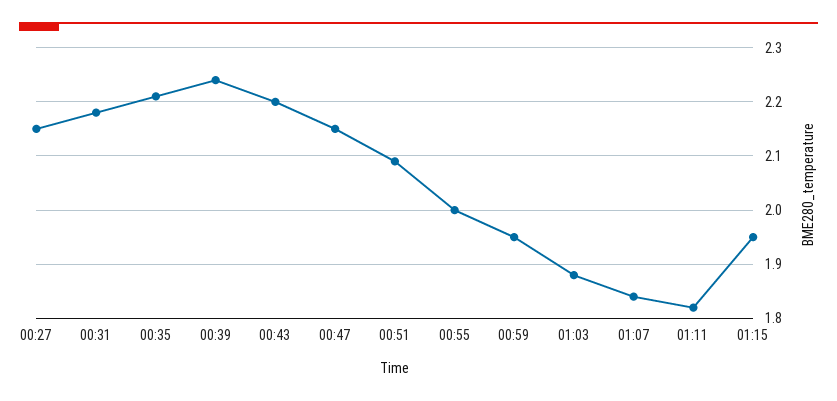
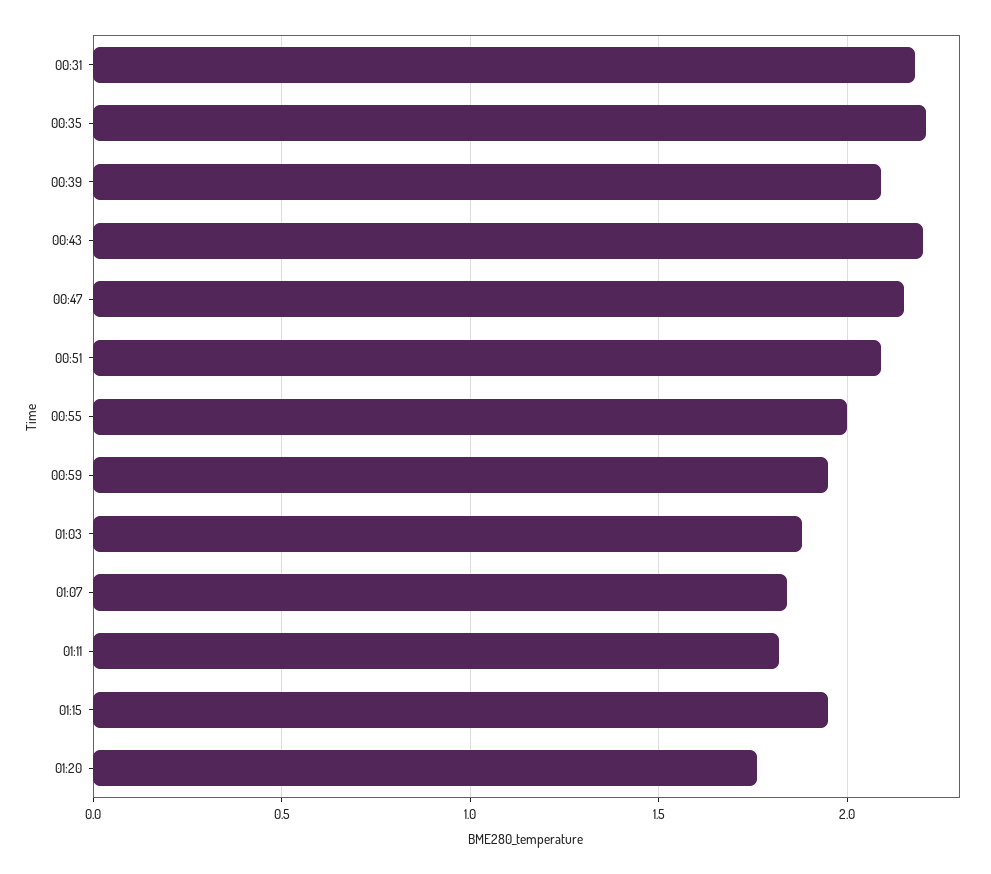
00:27: 2.15 -> none
00:39: 2.25 -> 2.1
01:20: none -> 1.75

